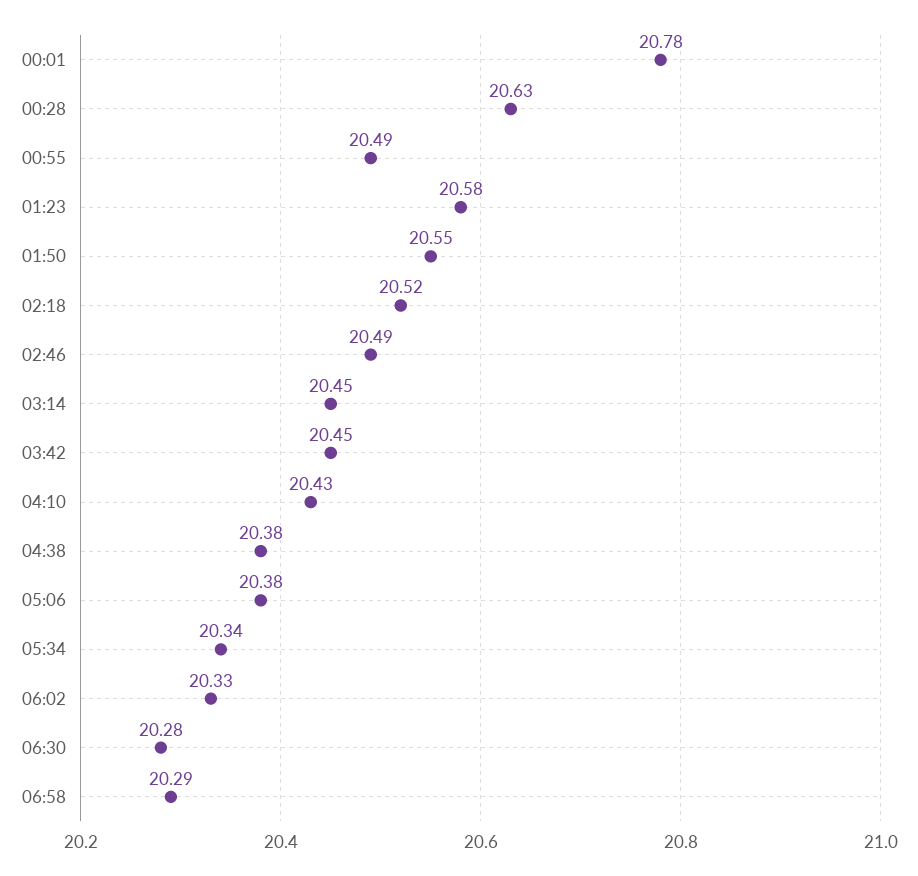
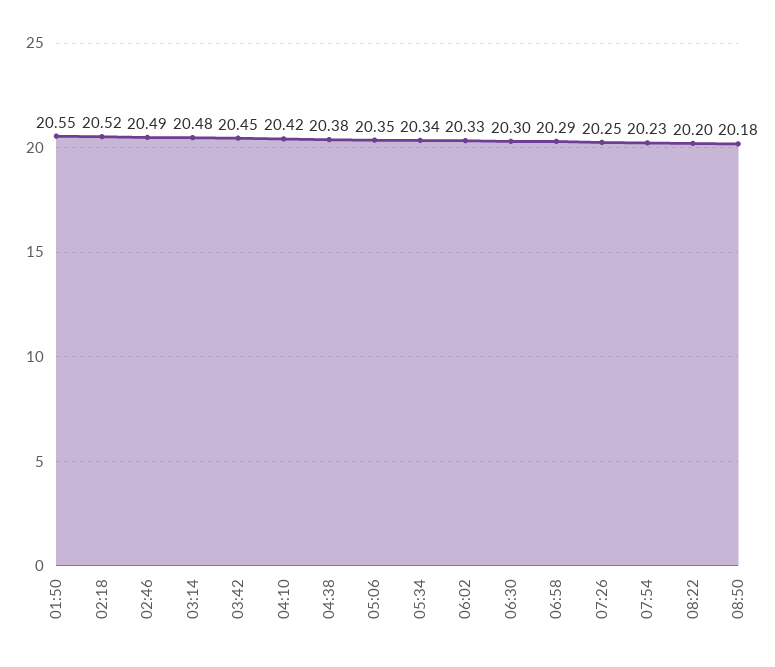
00:01: 20.78 -> none
00:28: 20.63 -> none
00:55: 20.49 -> none
01:23: 20.58 -> none
03:14: 20.45 -> 20.48
04:10: 20.43 -> 20.42
05:06: 20.38 -> 20.35
06:30: 20.28 -> 20.3
07:26: none -> 20.25
07:54: none -> 20.23
08:22: none -> 20.2
08:50: none -> 20.18

